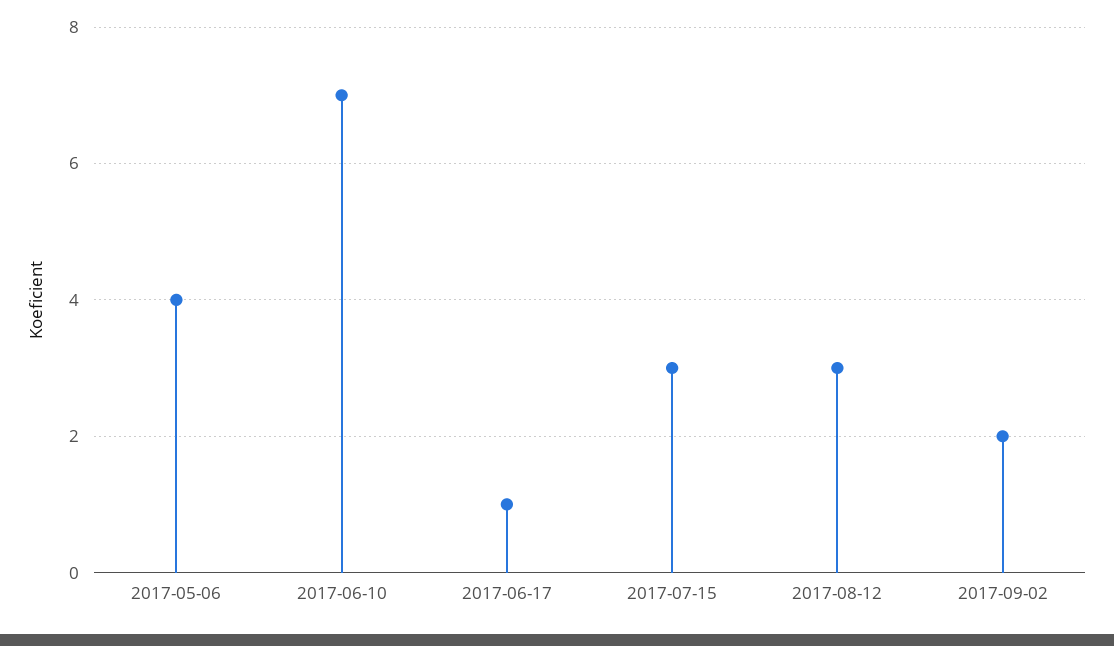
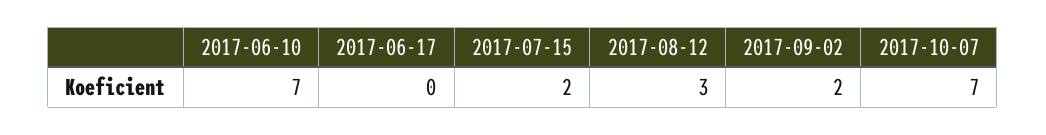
2017-05-06: 4 -> none
2017-06-17: 1 -> 0
2017-07-15: 3 -> 2
2017-10-07: none -> 7

